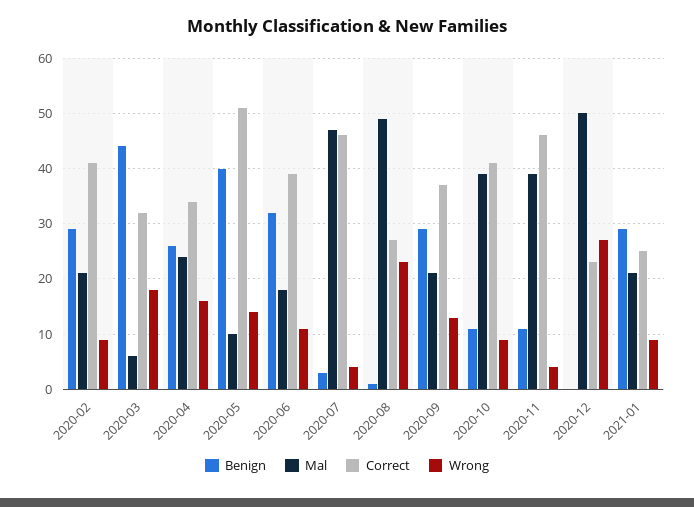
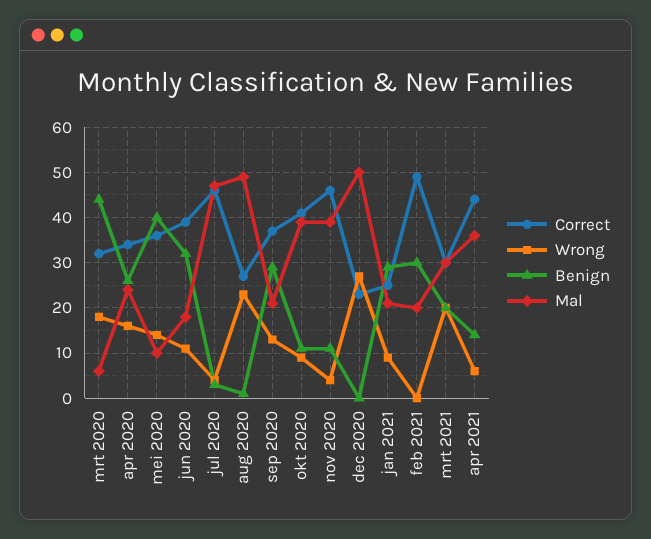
Benign, 2020-02: 30 -> none
Mal, 2020-02: 20 -> none
Correct, 2020-02: 40 -> none
Wrong, 2020-02: 10 -> none
Correct, 2020-05: 50 -> 35
Correct, feb 2021: none -> 50
Wrong, feb 2021: none -> 0
Benign, feb 2021: none -> 30
Mal, feb 2021: none -> 20
Correct, mrt 2021: none -> 30
Wrong, mrt 2021: none -> 20
Benign, mrt 2021: none -> 20
Mal, mrt 2021: none -> 30
Correct, apr 2021: none -> 45
Wrong, apr 2021: none -> 5
Benign, apr 2021: none -> 15
Mal, apr 2021: none -> 35

